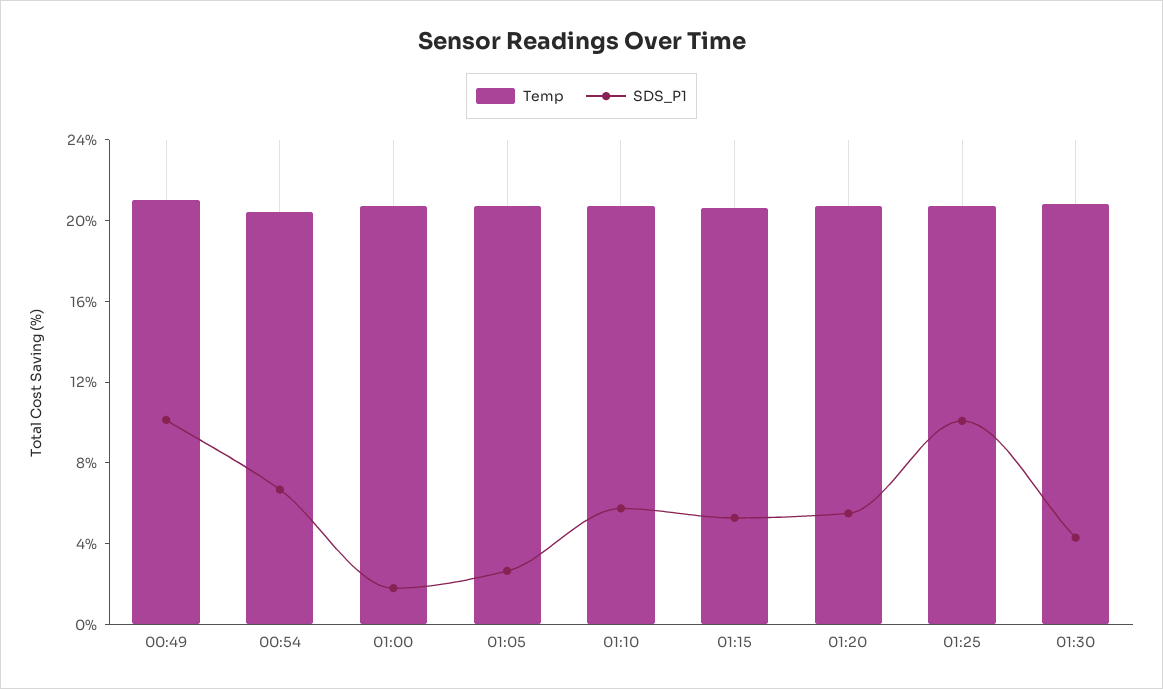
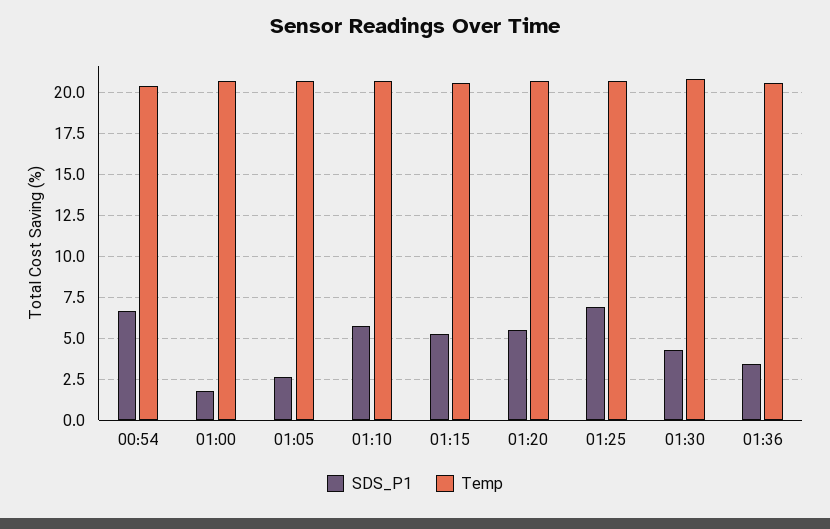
Temp, 00:49: 21 -> none
SDS_P1, 00:49: 10 -> none
SDS_P1, 01:25: 10 -> 7
SDS_P1, 01:36: none -> 3.5
Temp, 01:36: none -> 20.5

